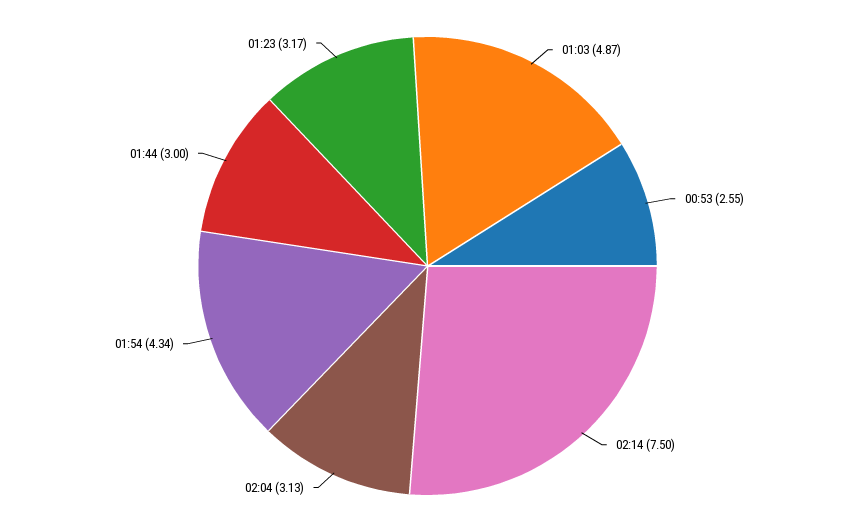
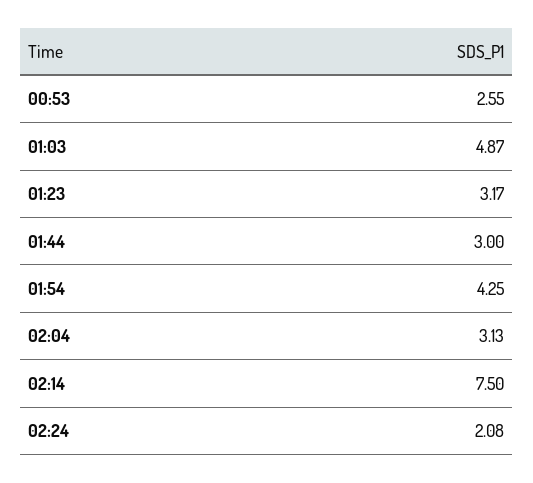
01:54: 4.34 -> 4.25
02:24: none -> 2.08

